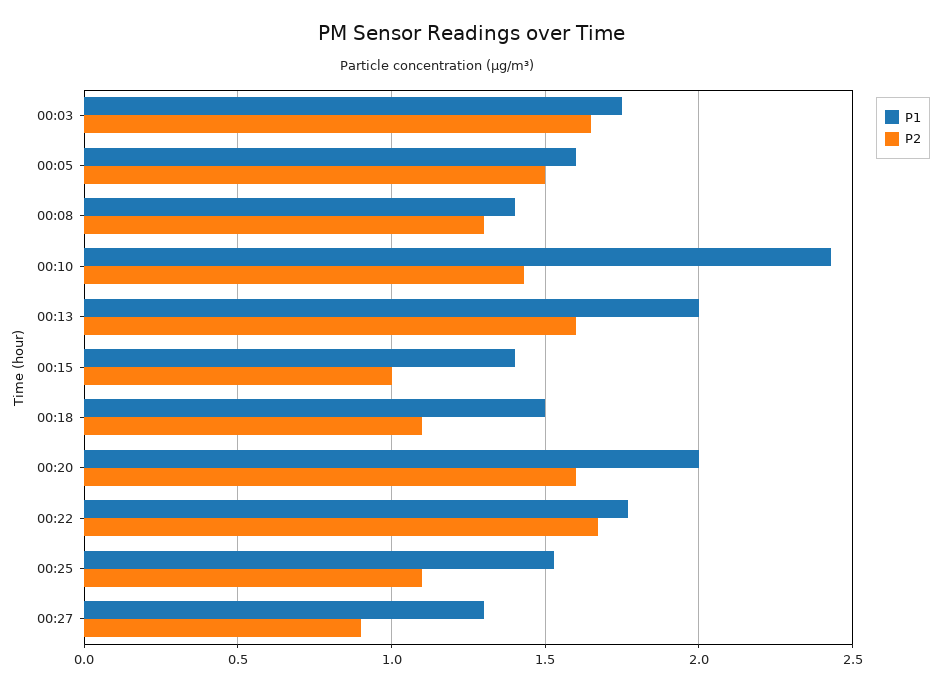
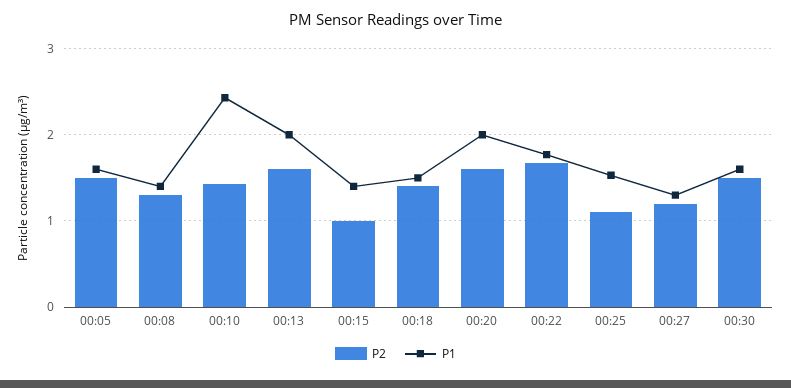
P1, 00:03: 1.75 -> none
P2, 00:03: 1.65 -> none
P2, 00:18: 1.1 -> 1.4
P2, 00:27: 0.9 -> 1.2
P2, 00:30: none -> 1.5
P1, 00:30: none -> 1.6

